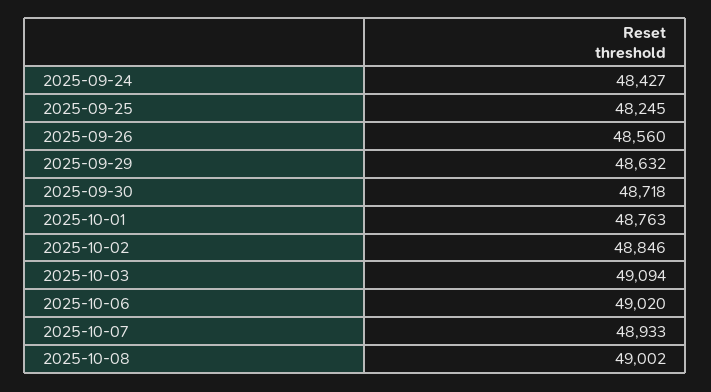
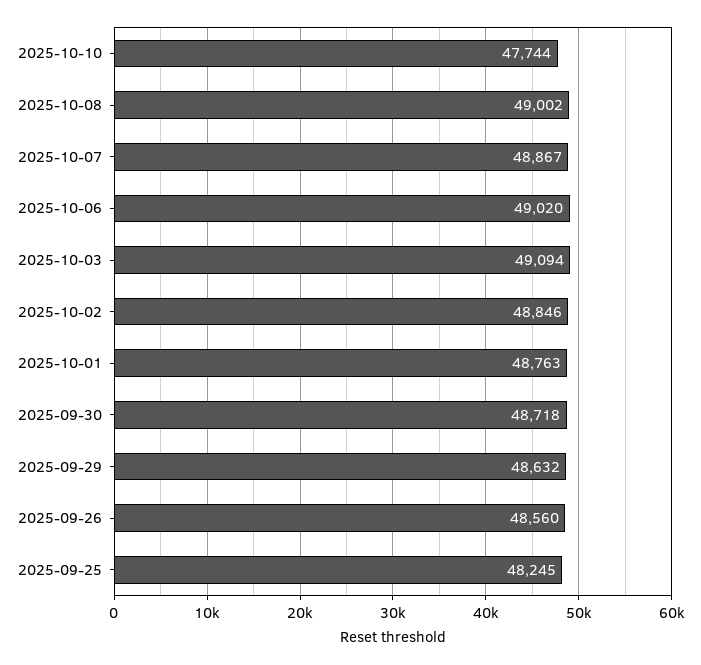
2025-09-24: 48427 -> none
2025-10-07: 48933 -> 48867
2025-10-10: none -> 47744

